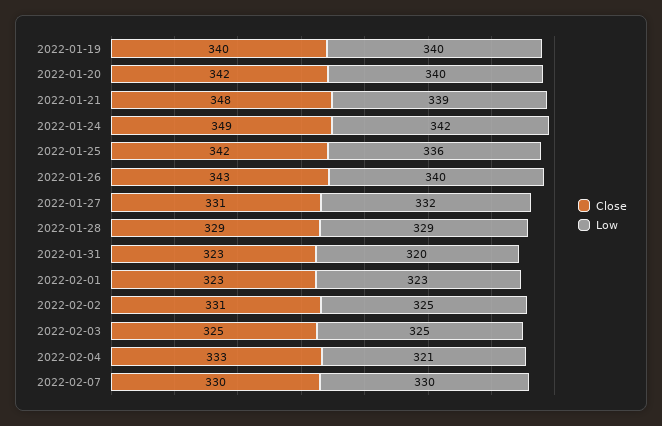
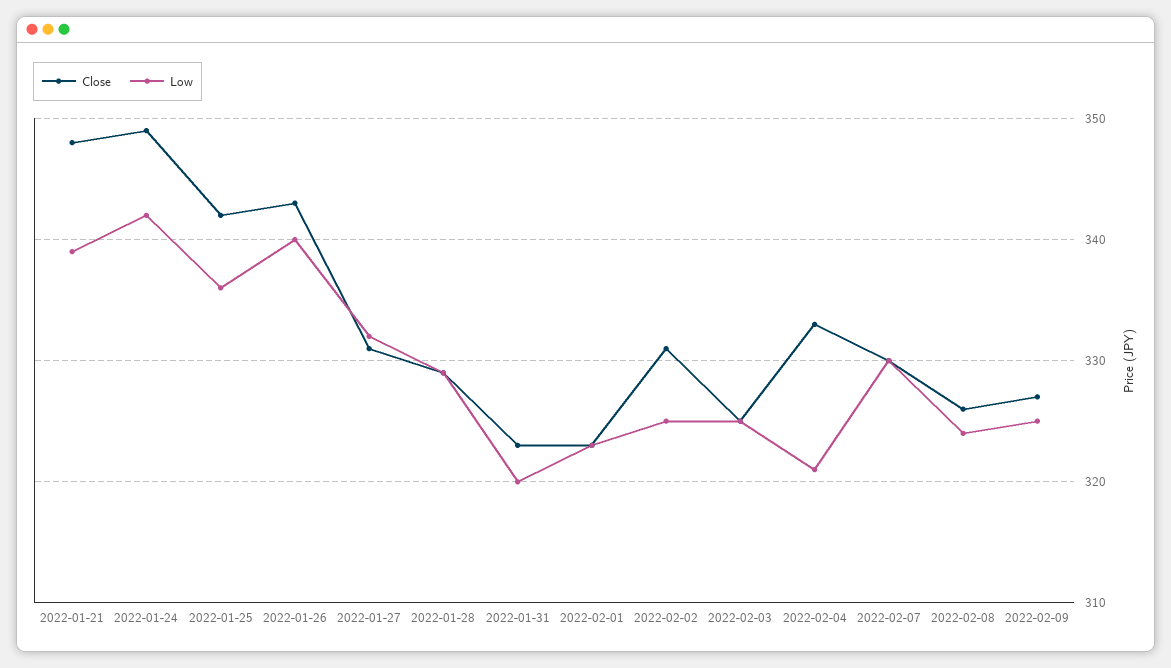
Close, 2022-01-19: 340 -> none
Low, 2022-01-19: 340 -> none
Close, 2022-01-20: 342 -> none
Low, 2022-01-20: 340 -> none
Close, 2022-02-08: none -> 326
Low, 2022-02-08: none -> 324
Close, 2022-02-09: none -> 327
Low, 2022-02-09: none -> 325

